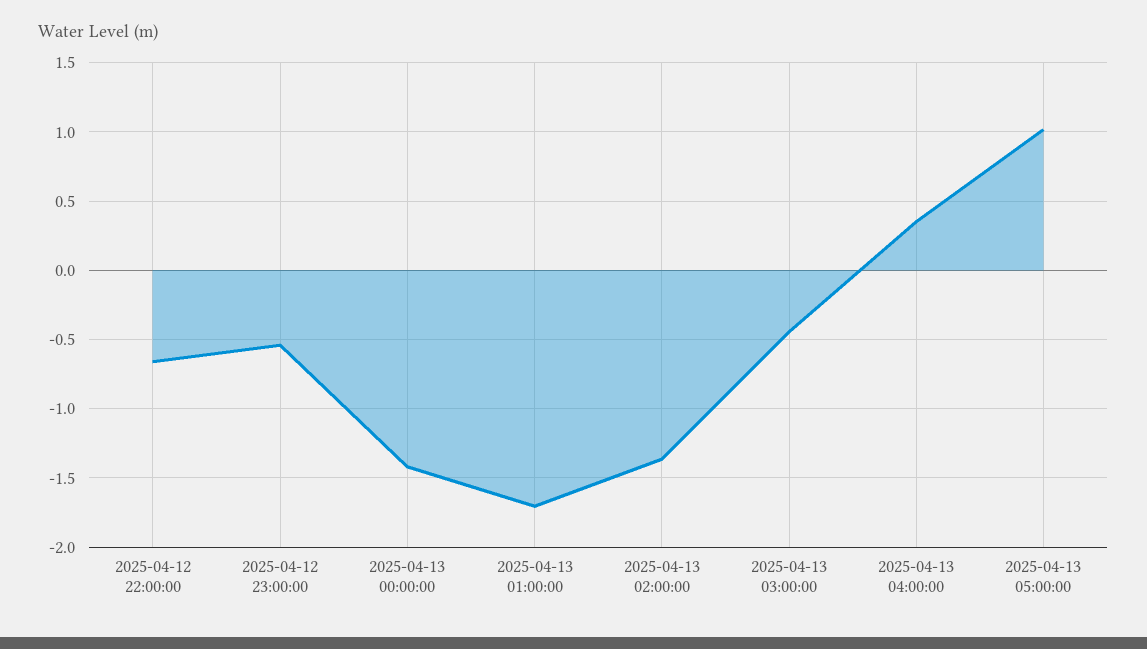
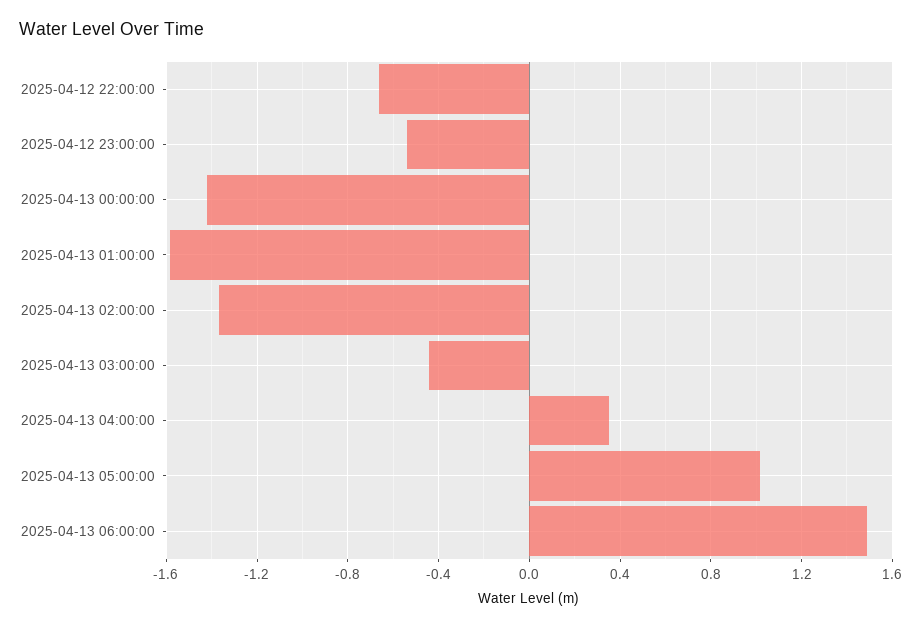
2025-04-13 01:00:00: -1.7 -> -1.6
2025-04-13 06:00:00: none -> 1.5

